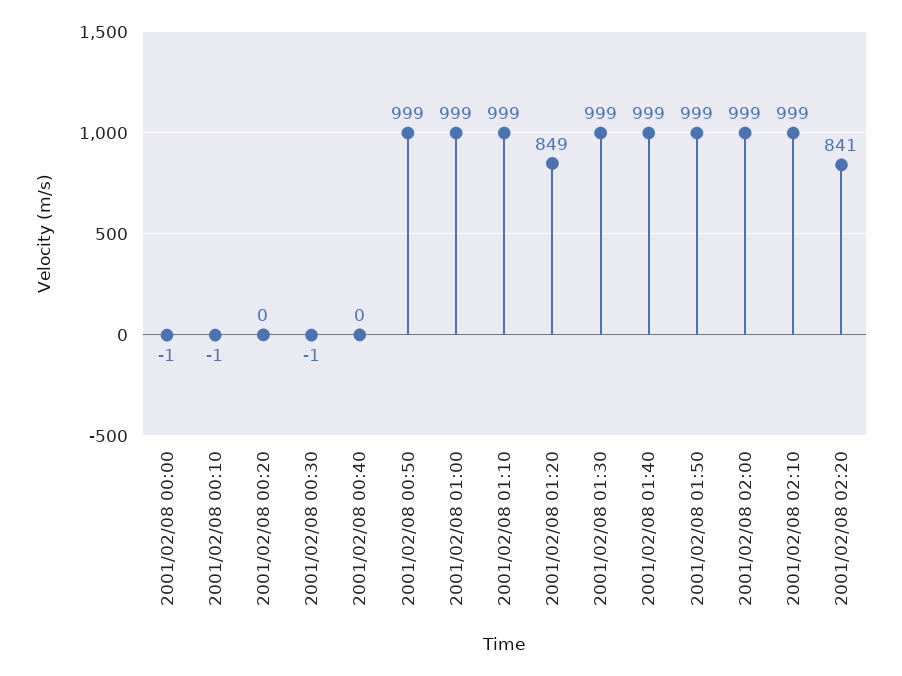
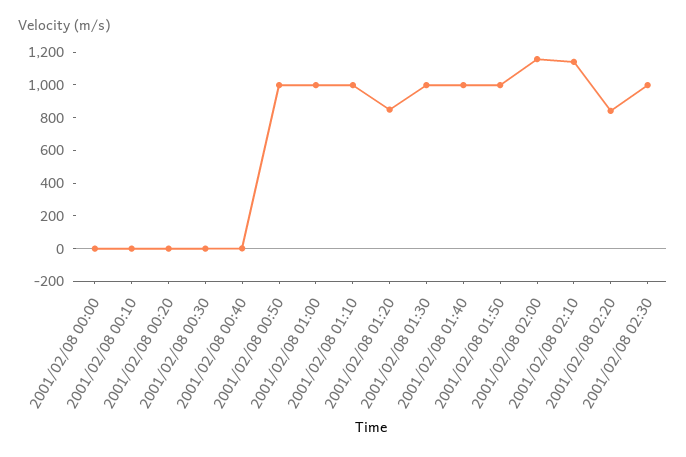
2001/02/08 02:00: 999 -> 1150
2001/02/08 02:10: 999 -> 1150
2001/02/08 02:30: none -> 1000

